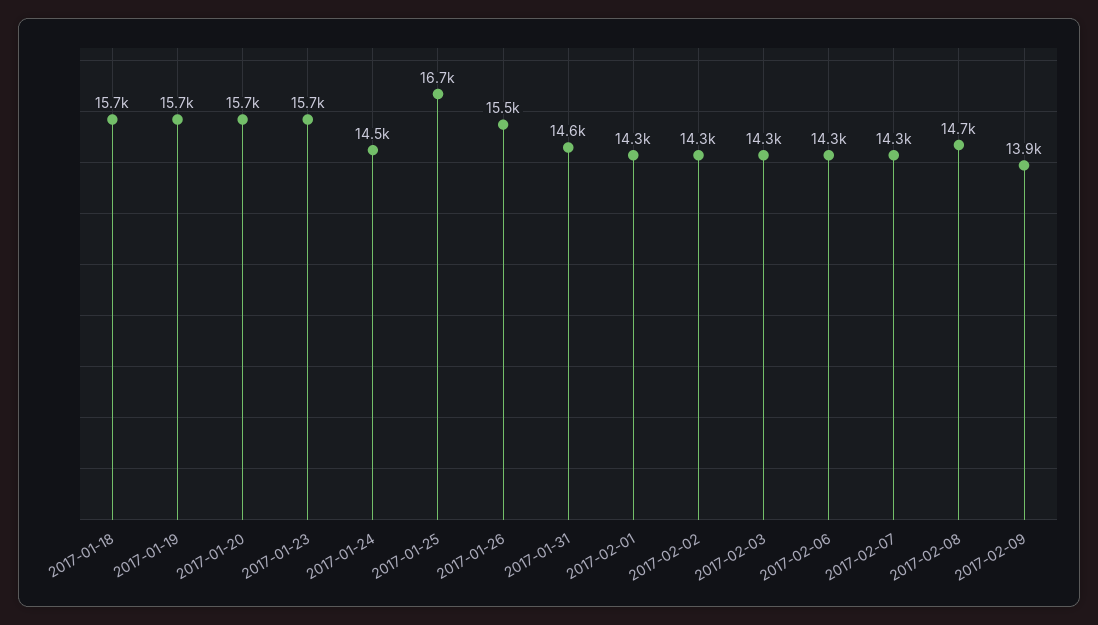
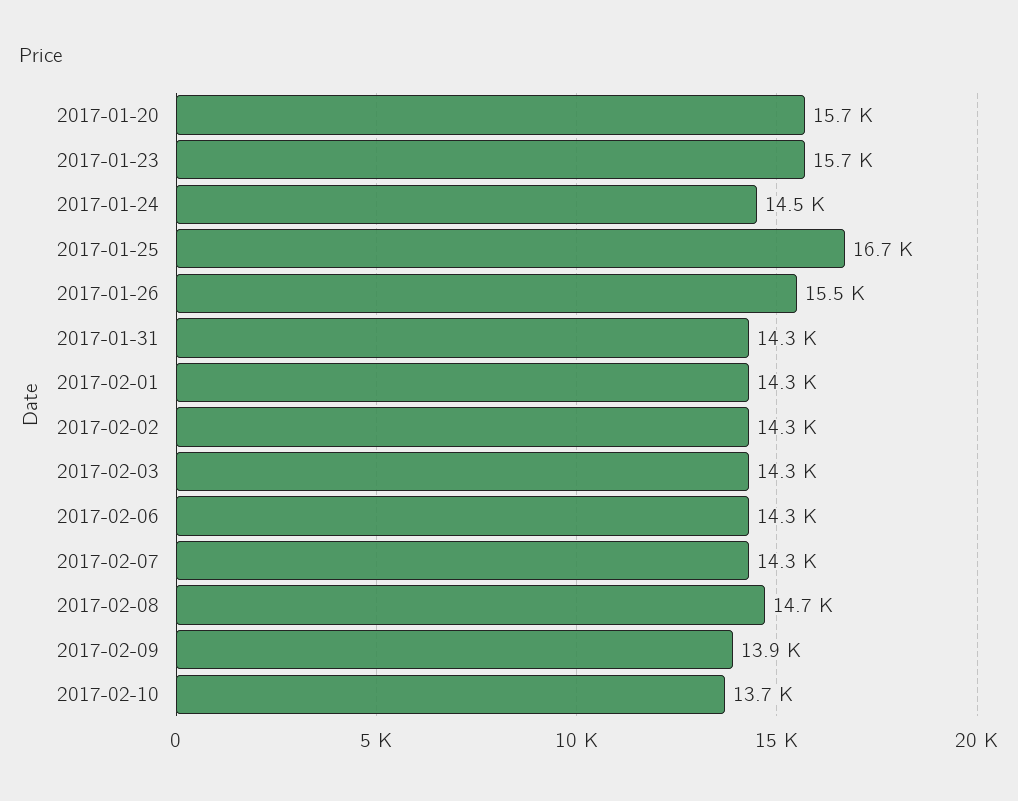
2017-01-18: 15700 -> none
2017-01-19: 15700 -> none
2017-01-31: 14600 -> 14300
2017-02-10: none -> 13700

